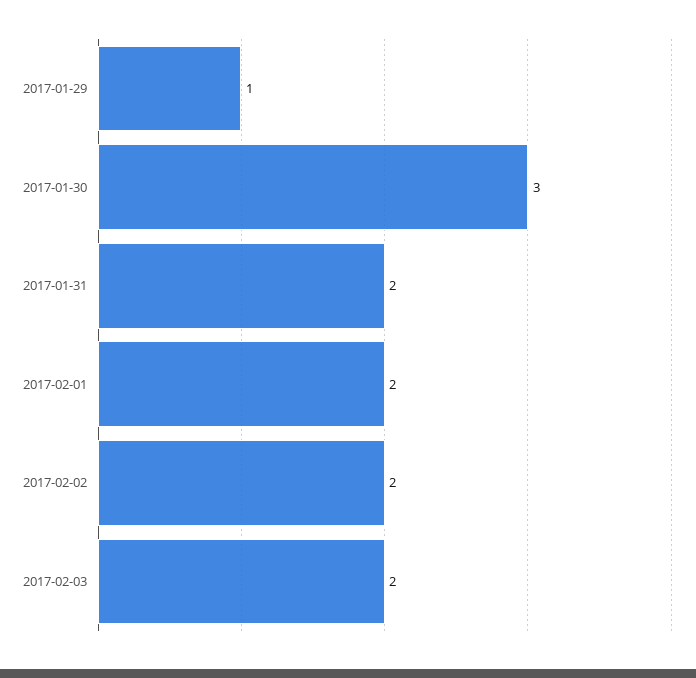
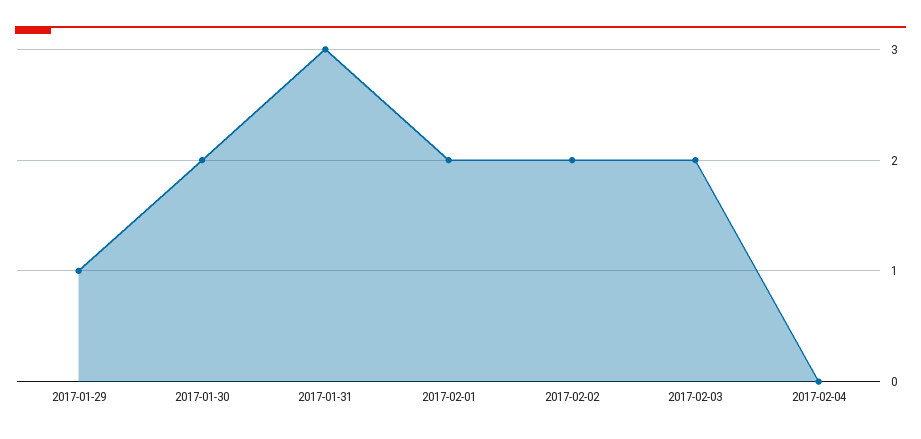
2017-01-30: 3 -> 2
2017-01-31: 2 -> 3
2017-02-04: none -> 0

